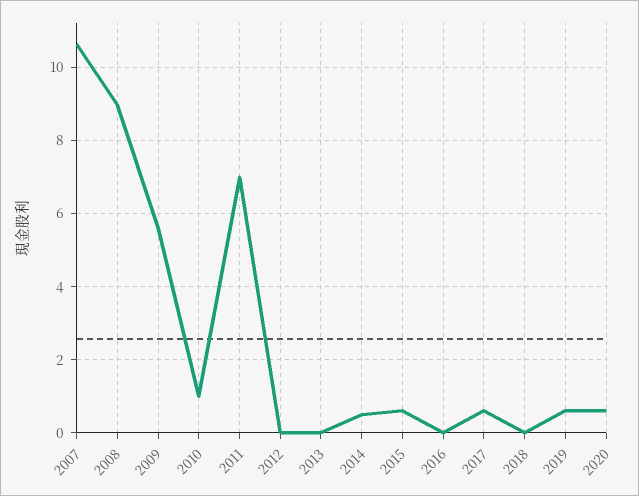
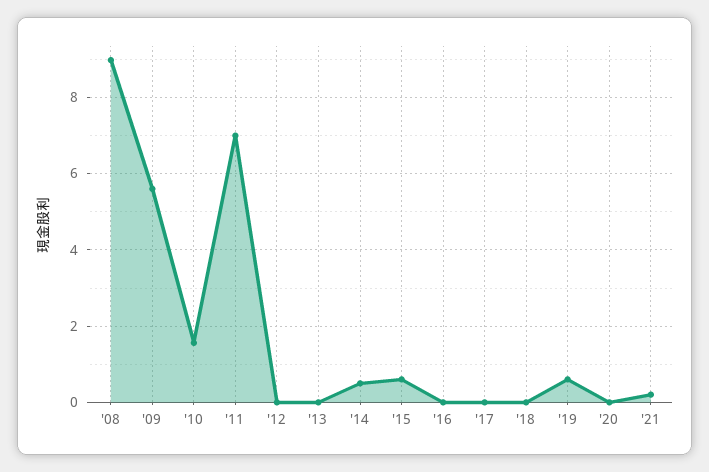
2007: 10.6 -> none
2010: 1 -> 1.6
2017: 0.6 -> 0
2020: 0.6 -> 0
'21: none -> 0.2

